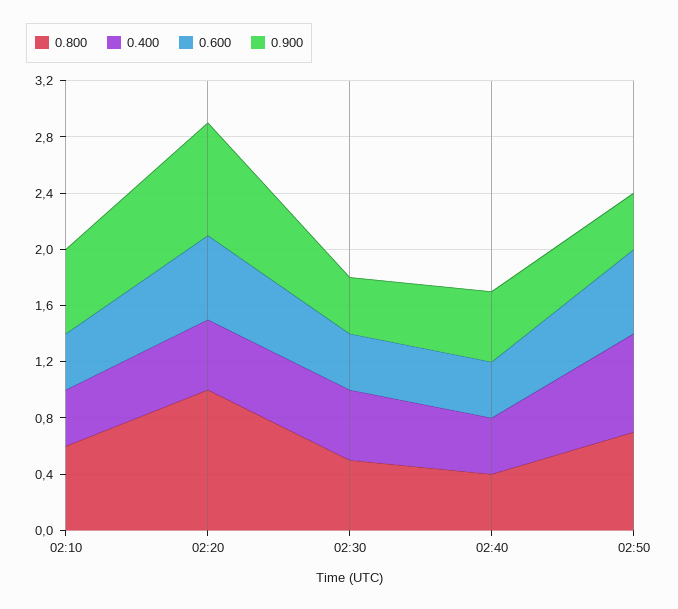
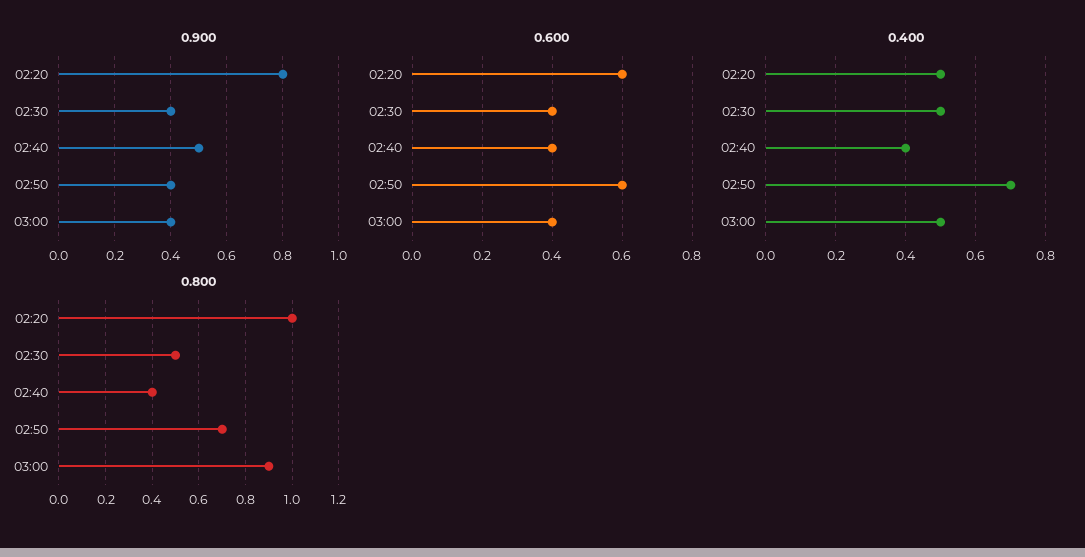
0.800, 02:10: 0.6 -> none
0.400, 02:10: 0.4 -> none
0.600, 02:10: 0.4 -> none
0.900, 02:10: 0.6 -> none
0.900, 03:00: none -> 0.4
0.600, 03:00: none -> 0.4
0.400, 03:00: none -> 0.5
0.800, 03:00: none -> 0.9

